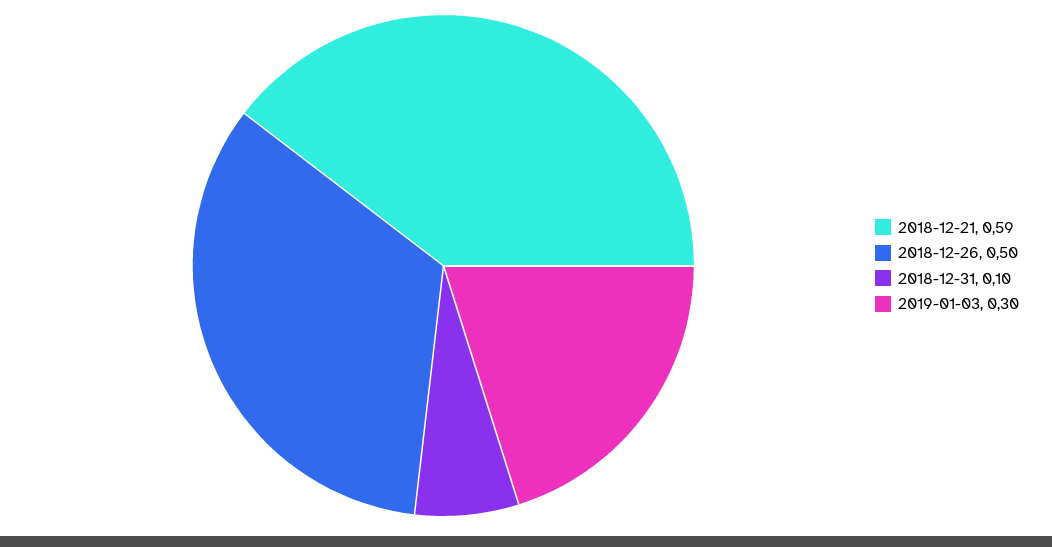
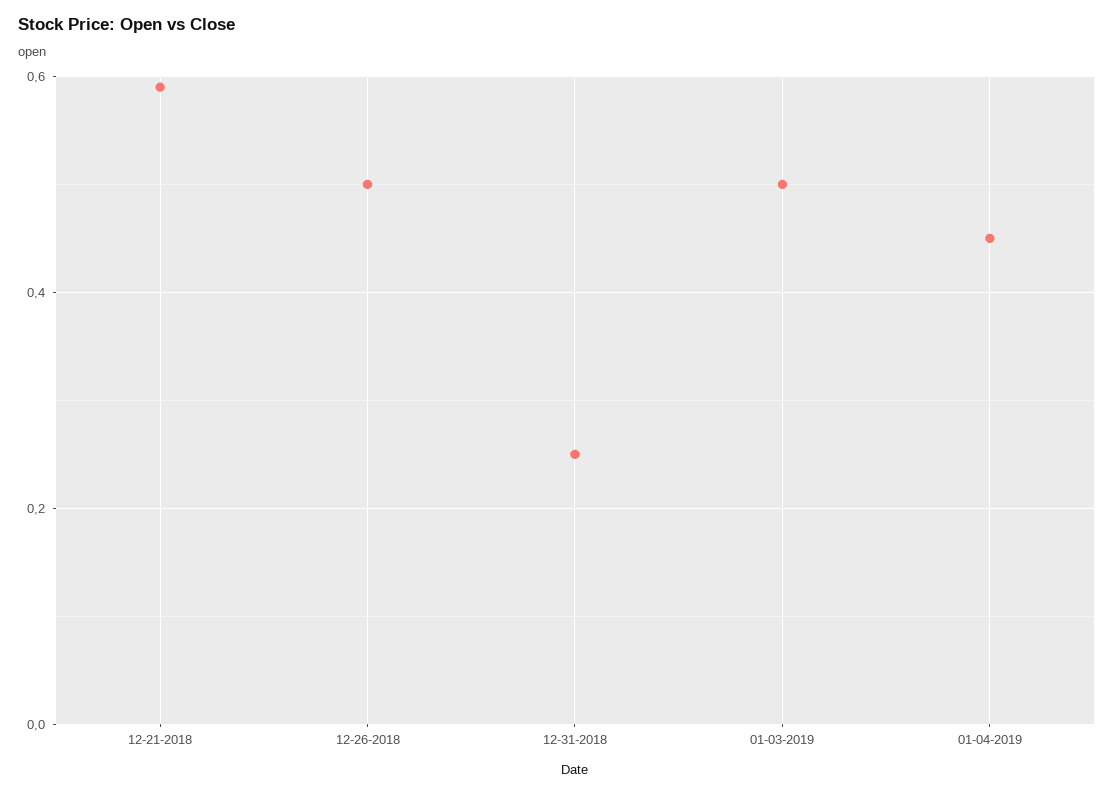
2018-12-31: 0.1 -> 0.25
2019-01-03: 0.3 -> 0.5
01-04-2019: none -> 0.45

